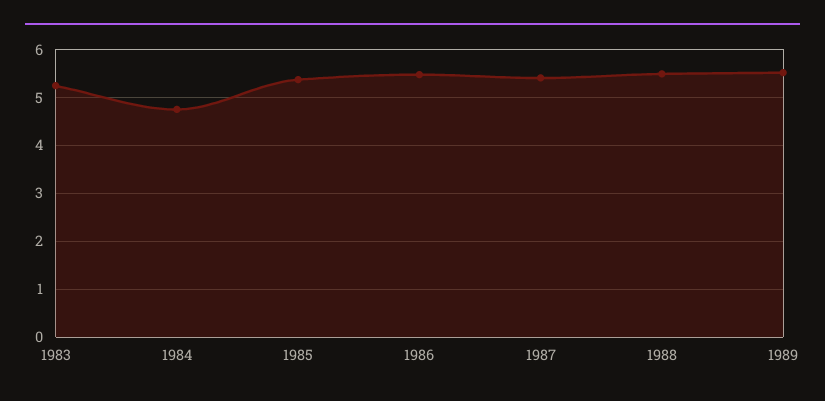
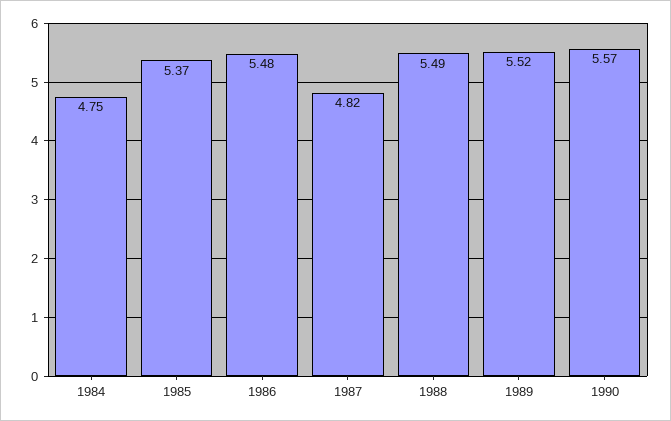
1983: 5.2 -> none
1987: 5.4 -> 4.82
1990: none -> 5.57

